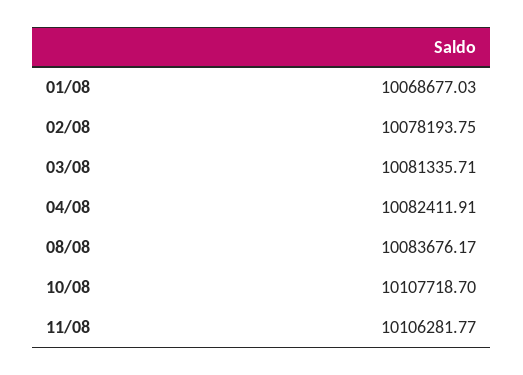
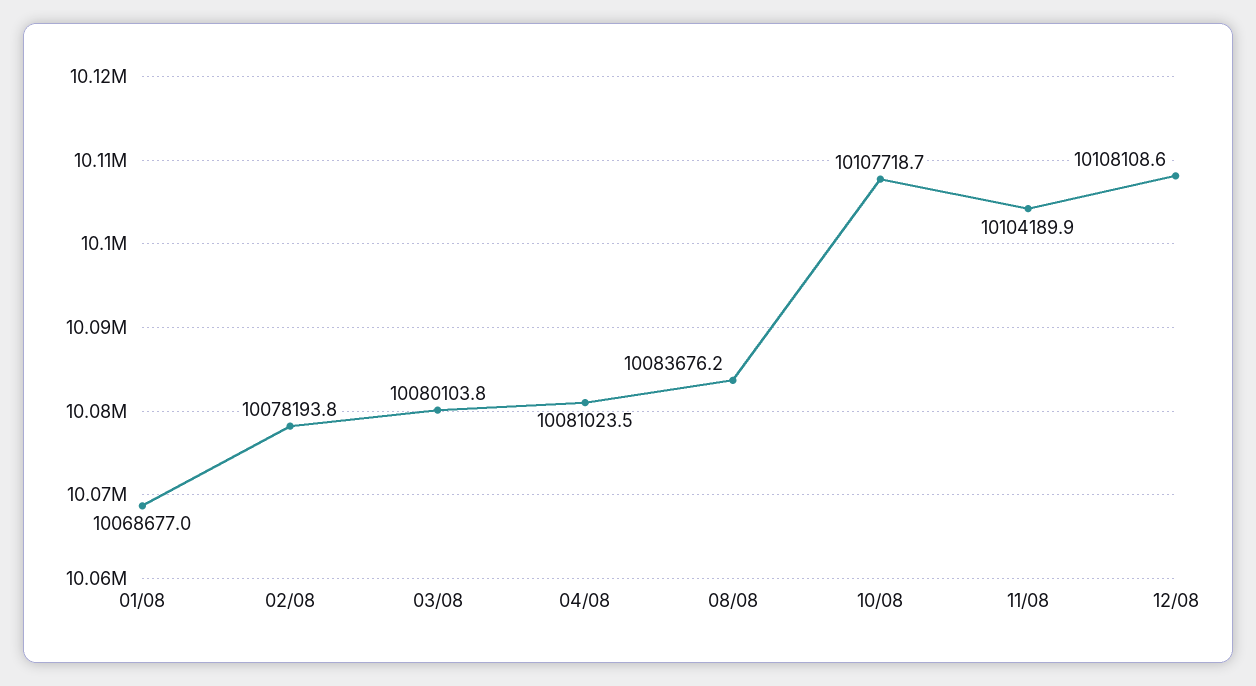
03/08: 10081335.71 -> 10080103.8
04/08: 10082411.91 -> 10081023.5
11/08: 10106281.77 -> 10104189.9
12/08: none -> 10108108.6

